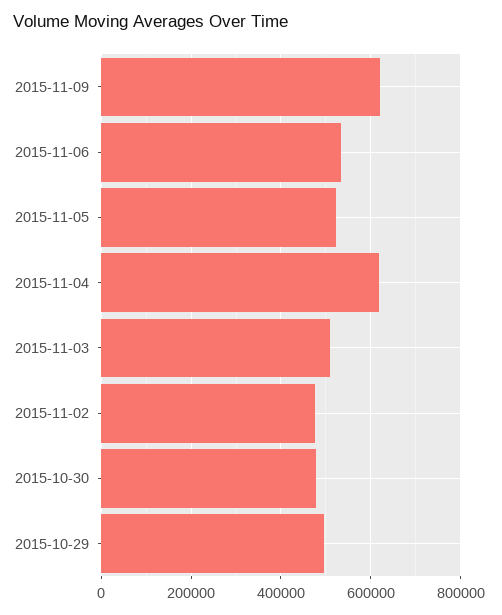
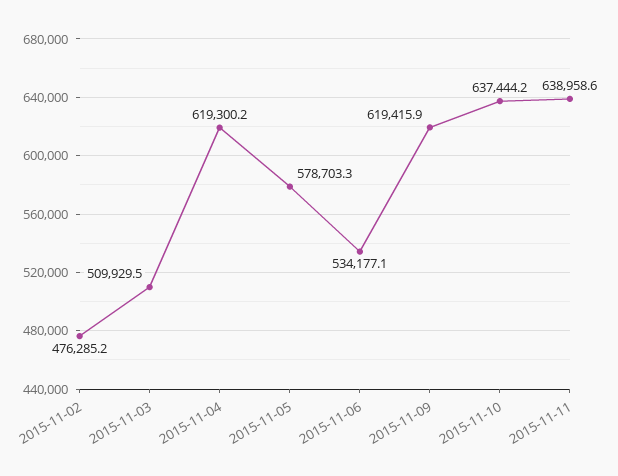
2015-11-05: 520000 -> 578703.3
2015-10-30: 480000 -> none
2015-10-29: 500000 -> none
2015-11-10: none -> 637444.2
2015-11-11: none -> 638958.6

